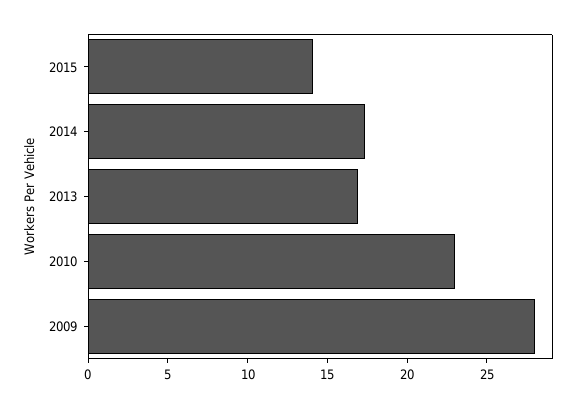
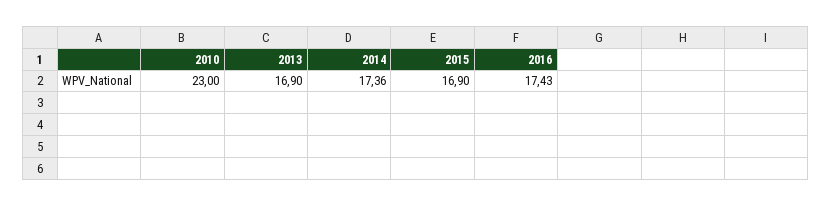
2015: 14 -> 16.9
2009: 28 -> none
2016: none -> 17.43

